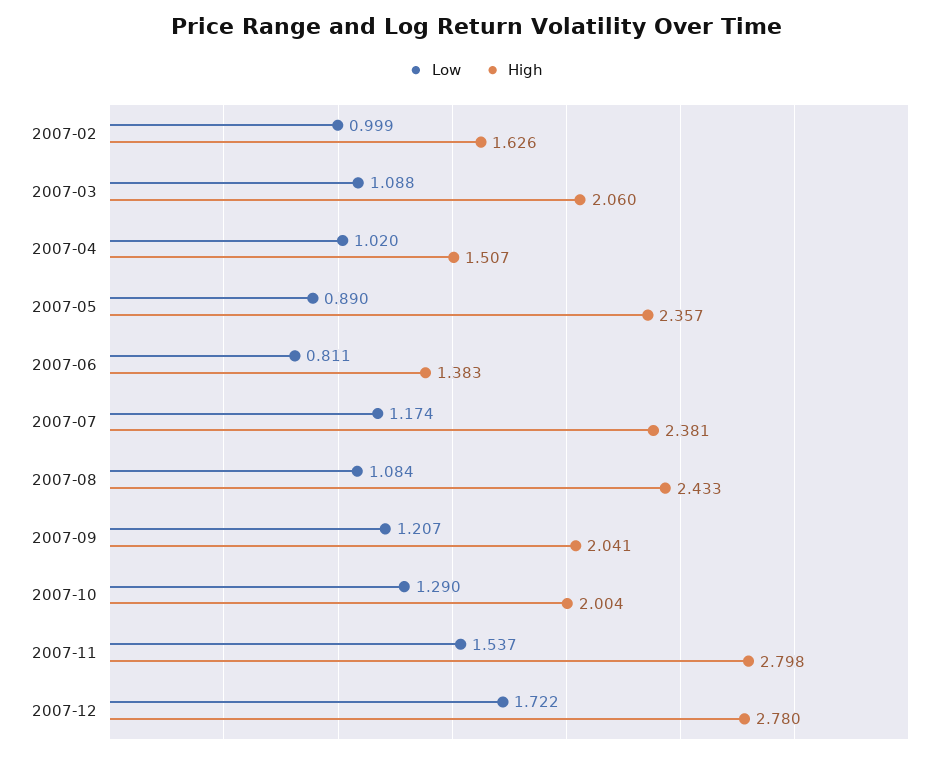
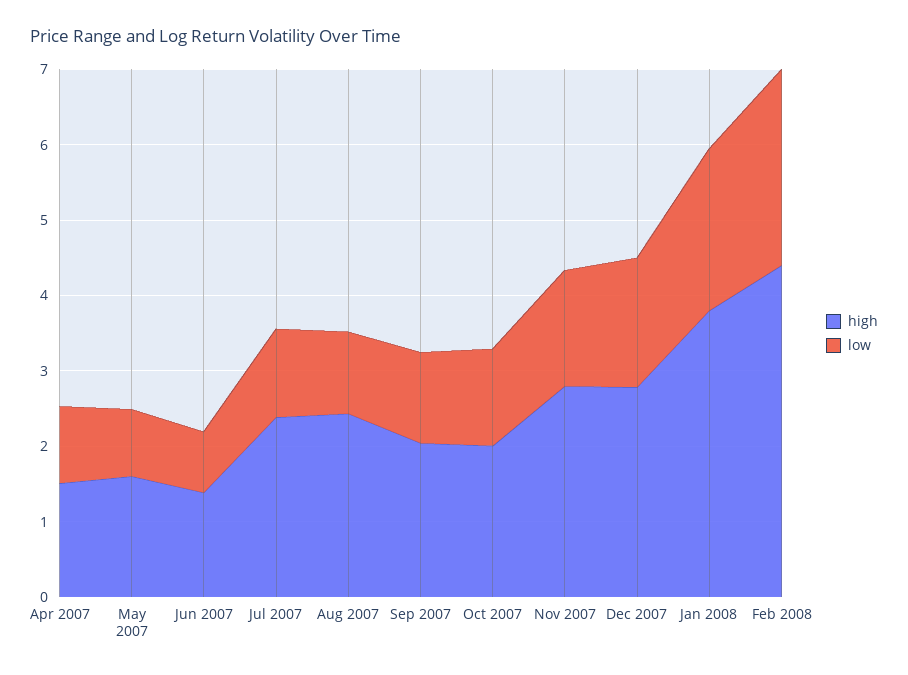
Low, 2007-02: 0.999 -> none
High, 2007-02: 1.626 -> none
Low, 2007-03: 1.088 -> none
High, 2007-03: 2.06 -> none
High, 2007-05: 2.357 -> 1.6
High, Jan 2008: none -> 3.8
Low, Jan 2008: none -> 2.2
High, Feb 2008: none -> 4.4
Low, Feb 2008: none -> 2.6

